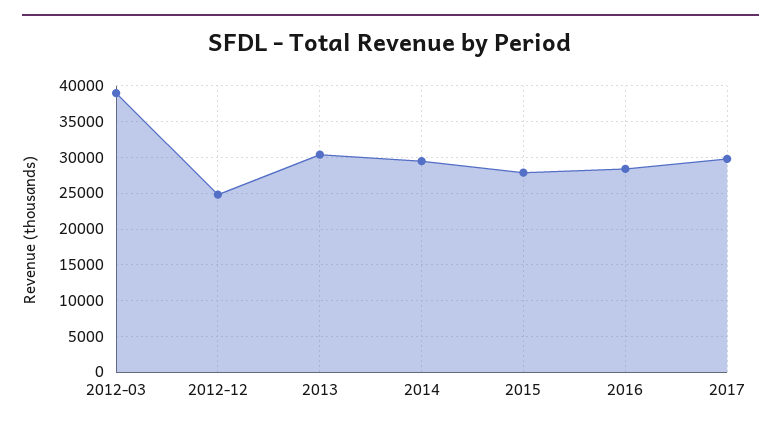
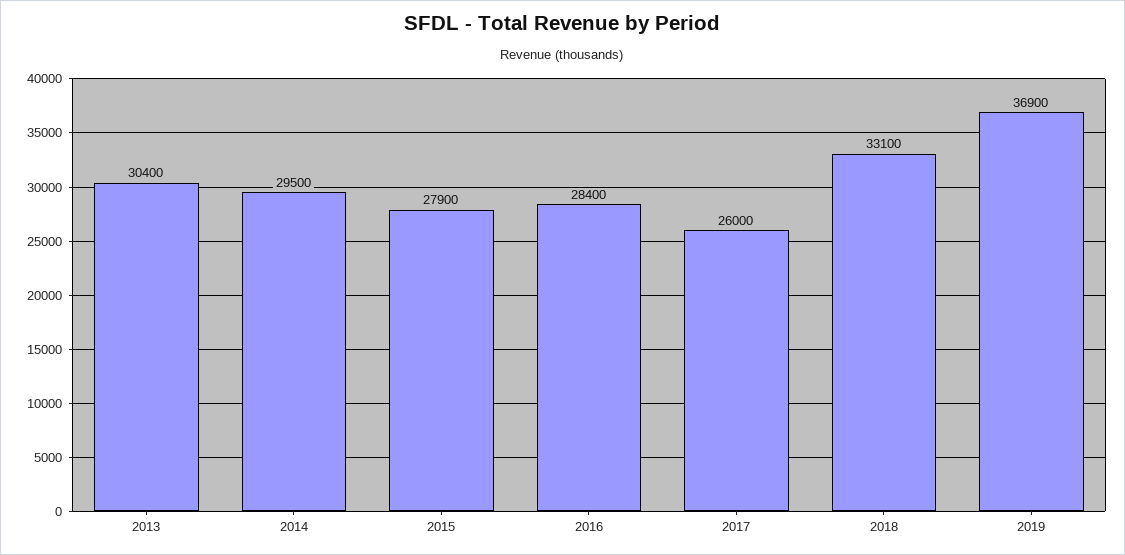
2012-03: 39000 -> none
2012-12: 25000 -> none
2017: 30000 -> 26000
2018: none -> 33100
2019: none -> 36900

